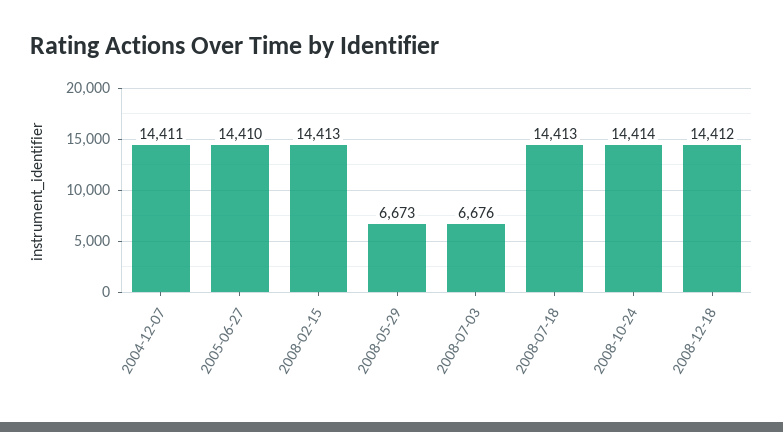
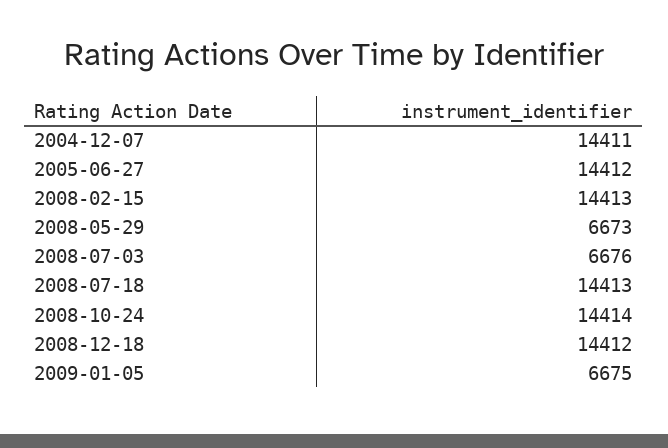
2005-06-27: 14410 -> 14412
2009-01-05: none -> 6675

